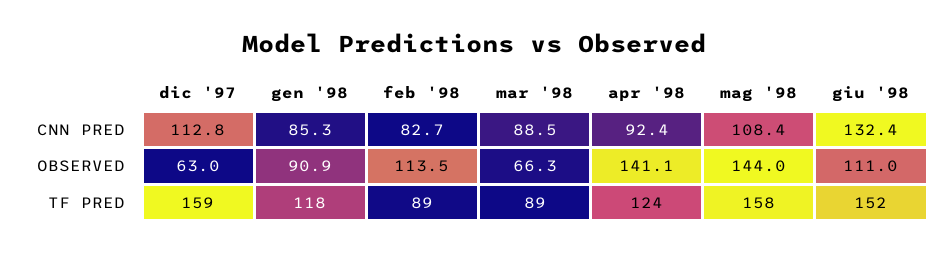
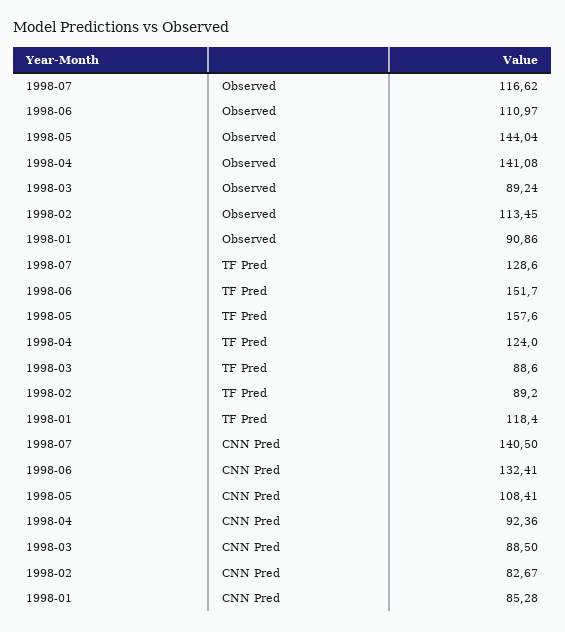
dic '97, CNN PRED: 112.8 -> none
dic '97, OBSERVED: 63 -> none
mar '98, OBSERVED: 66.3 -> 89.24
dic '97, TF PRED: 159 -> none
1998-07, OBSERVED: none -> 116.62
1998-07, TF PRED: none -> 128.6
1998-07, CNN PRED: none -> 140.5

